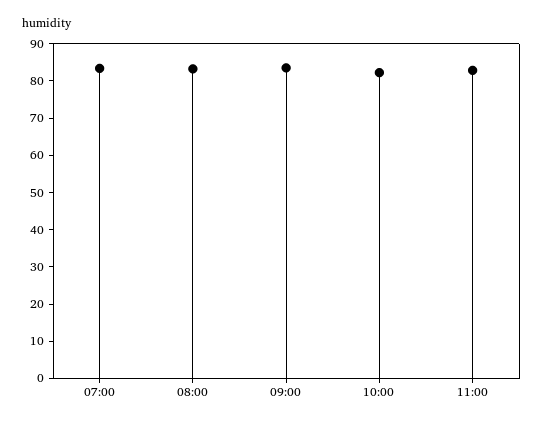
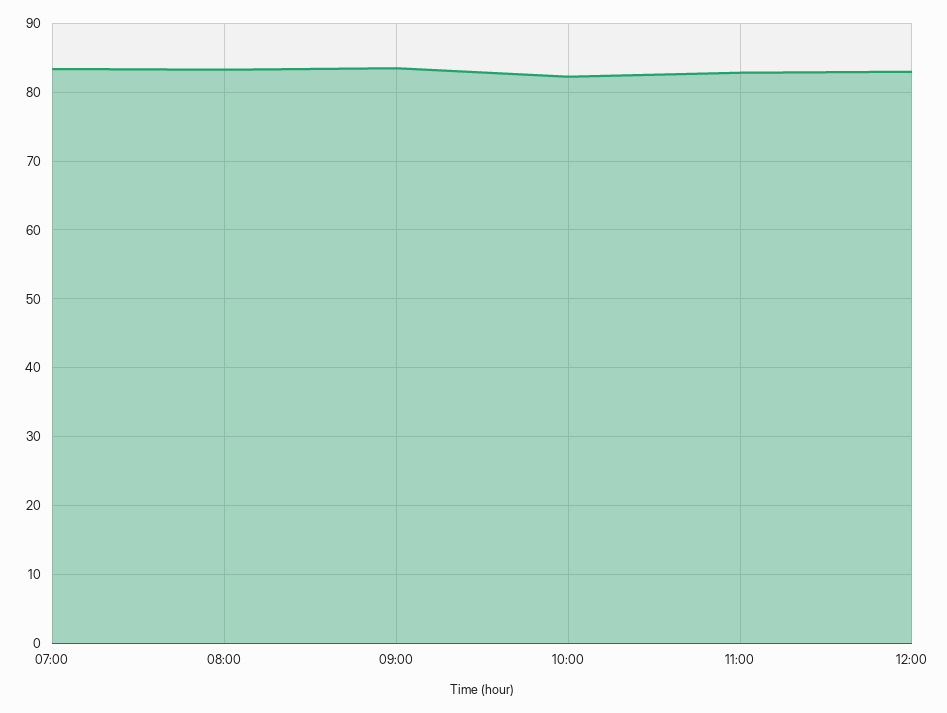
12:00: none -> 83

